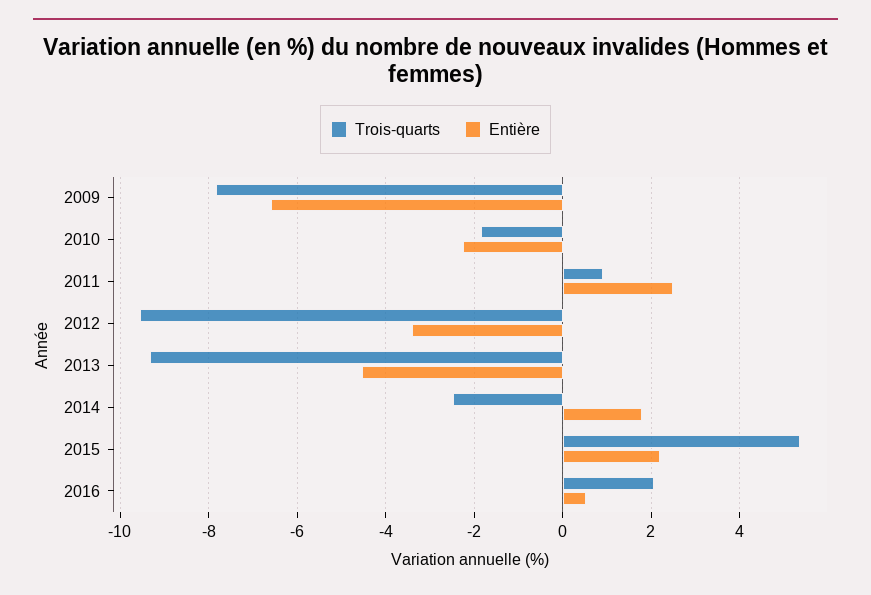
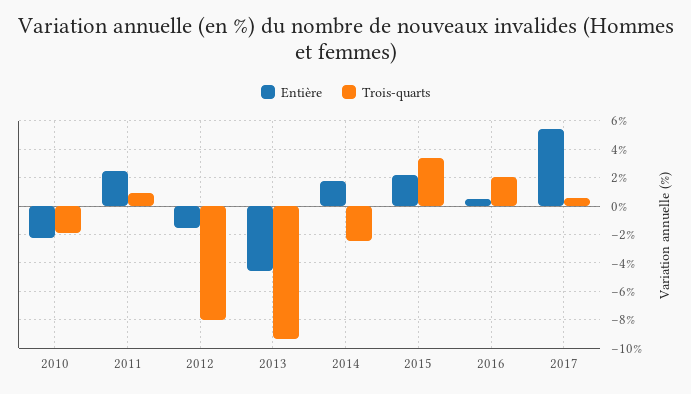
Trois-quarts, 2009: -7.8 -> none
Entière, 2009: -6.6 -> none
Trois-quarts, 2012: -9.6 -> -8
Entière, 2012: -3.4 -> -1.5
Trois-quarts, 2015: 5.4 -> 3.5
Entière, 2017: none -> 5.5
Trois-quarts, 2017: none -> 0.5

